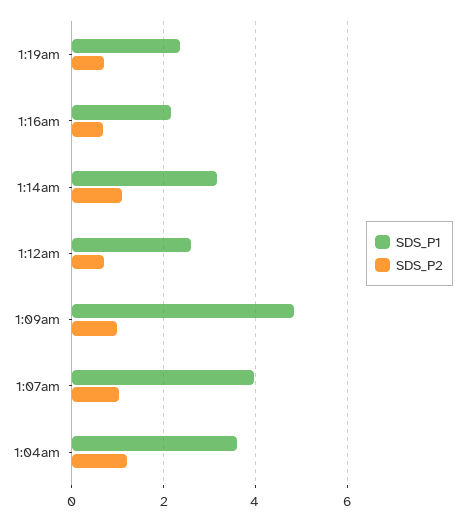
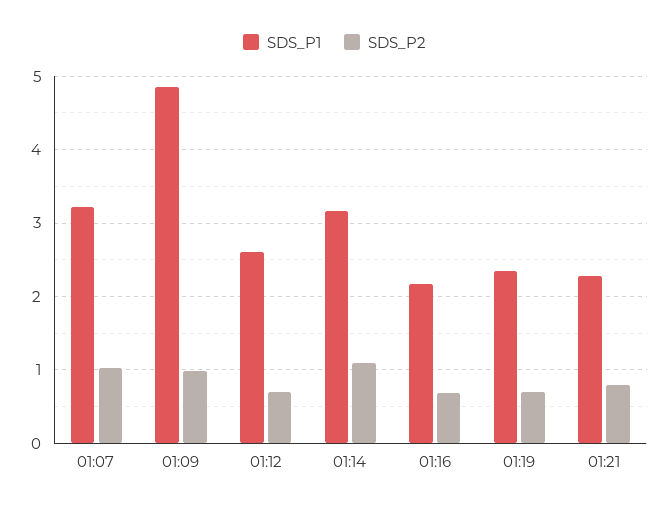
SDS_P1, 1:07am: 4 -> 3.2
SDS_P1, 1:04am: 3.6 -> none
SDS_P2, 1:04am: 1.2 -> none
SDS_P1, 01:21: none -> 2.3
SDS_P2, 01:21: none -> 0.8

